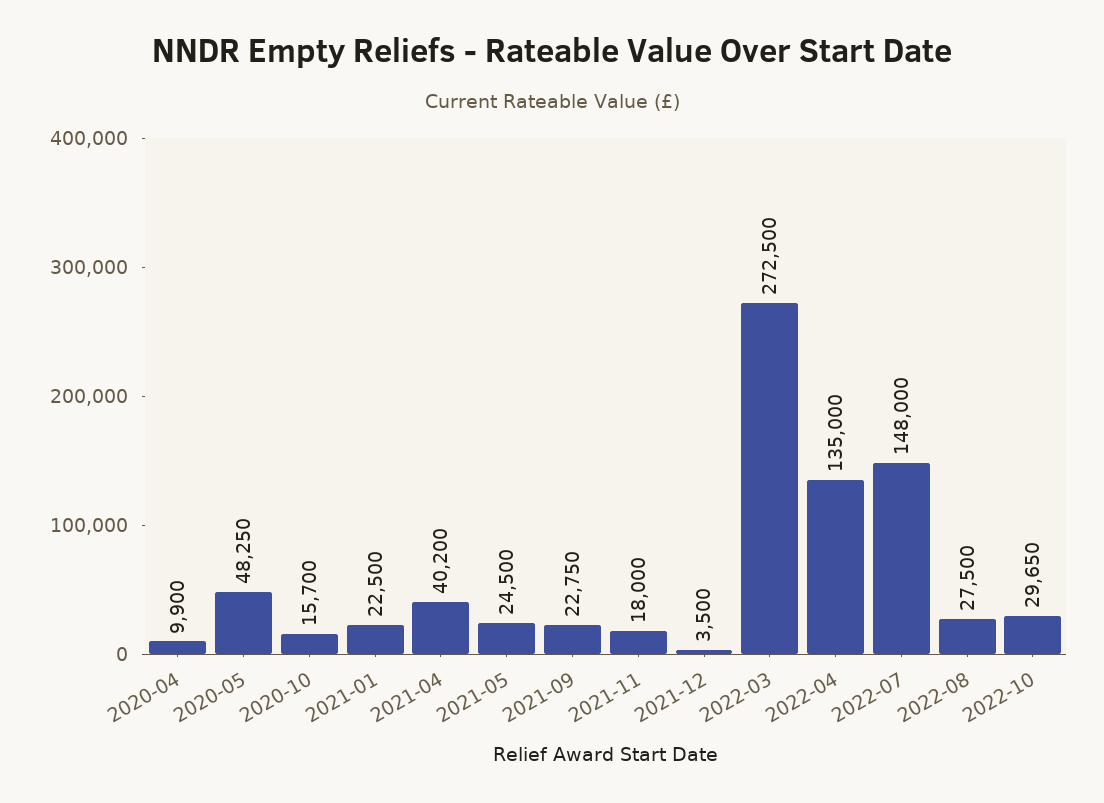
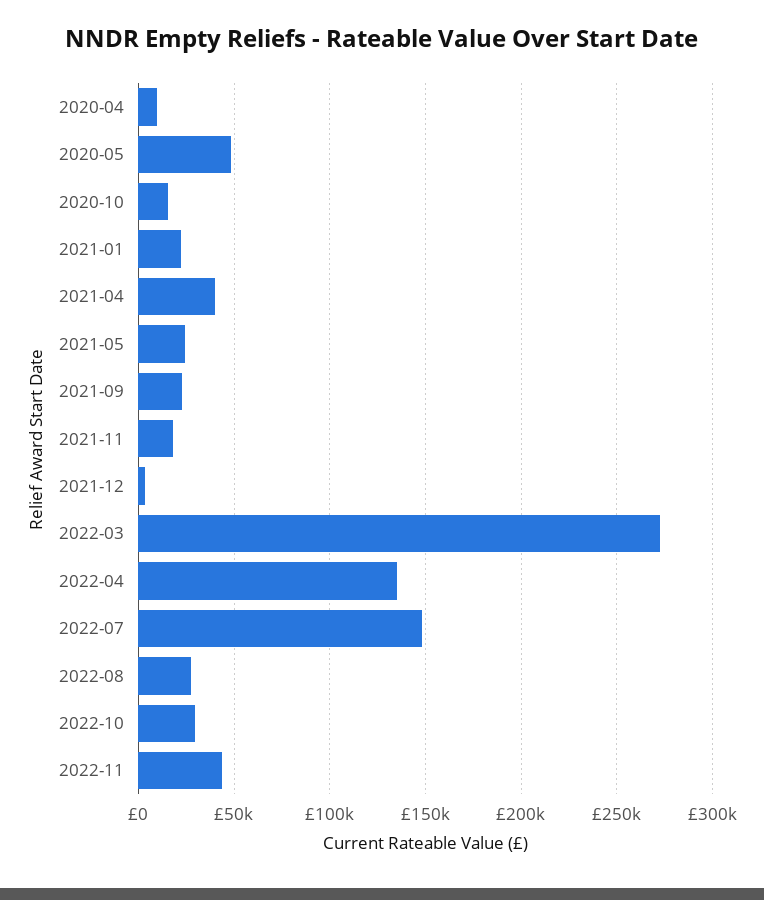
2022-11: none -> 45000

